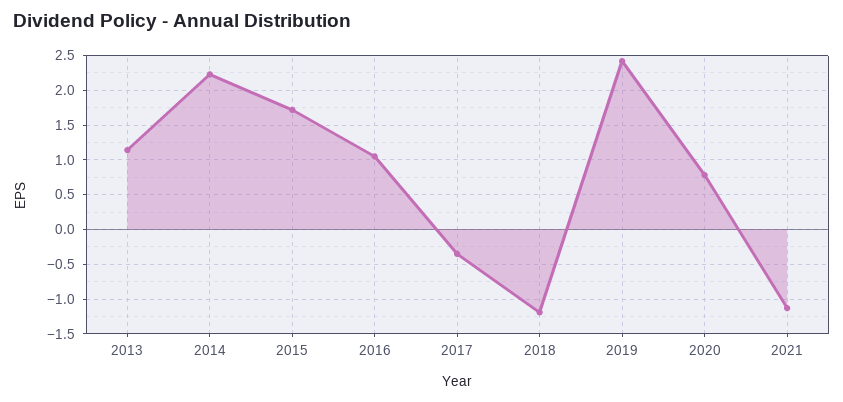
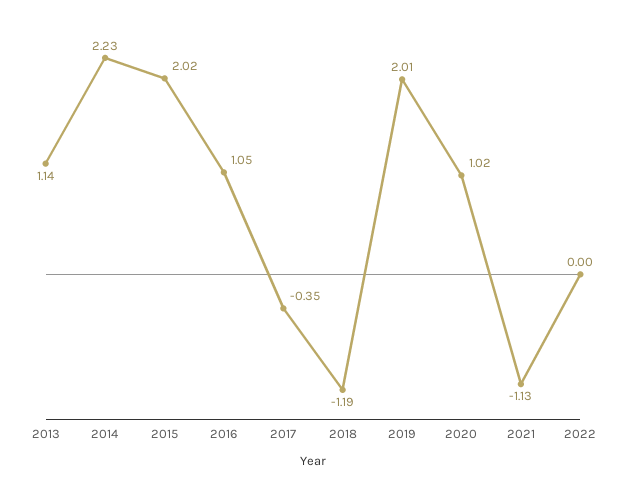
2015: 1.7 -> 2.02
2019: 2.4 -> 2.01
2020: 0.8 -> 1.02
2022: none -> 0

